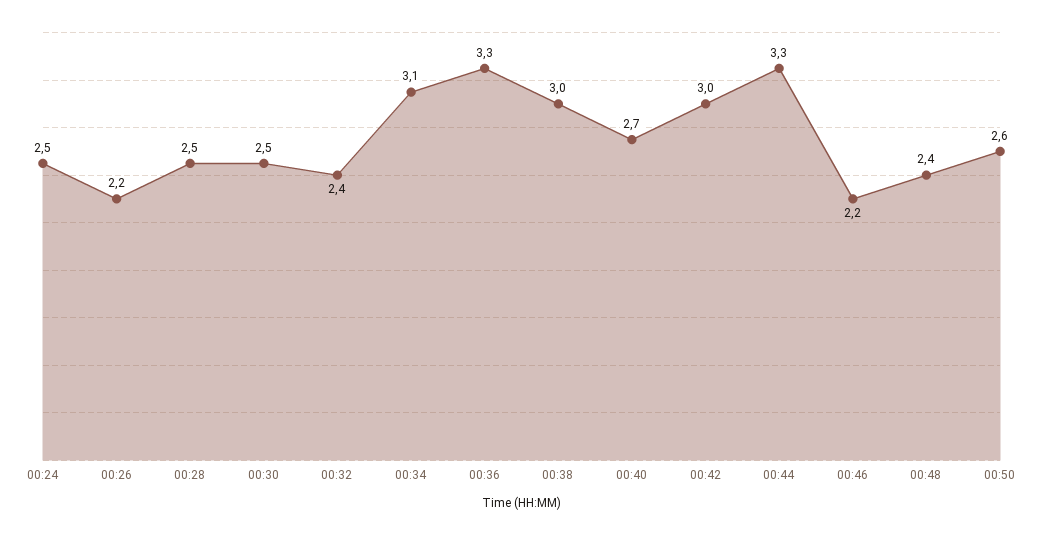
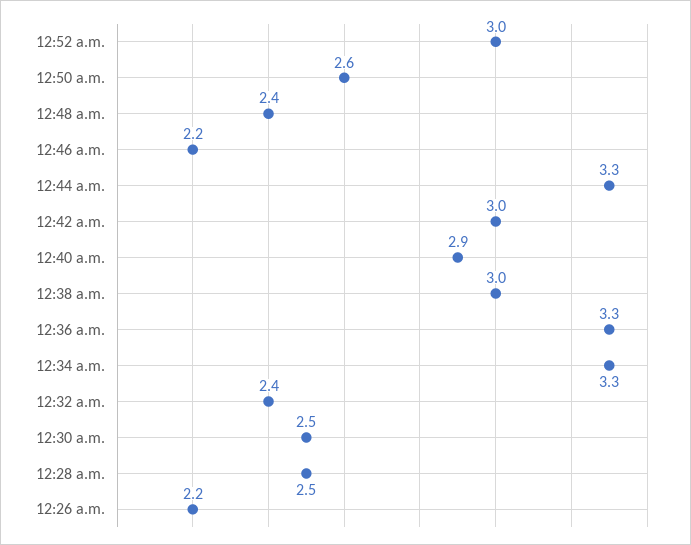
00:24: 2.5 -> none
00:34: 3.1 -> 3.3
00:40: 2.7 -> 2.9
12:52 a.m.: none -> 3

